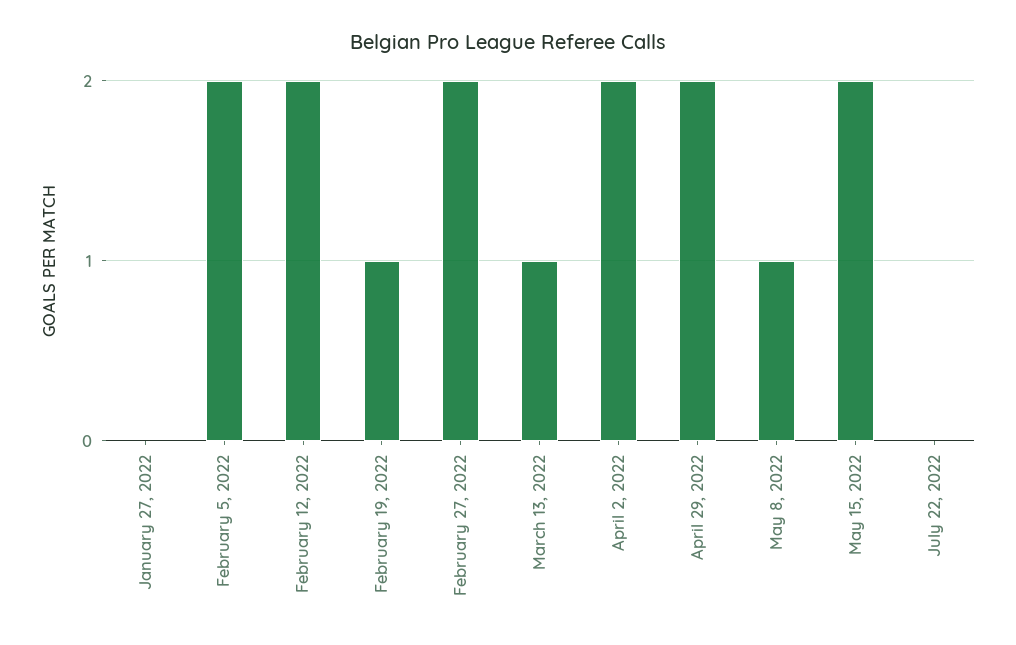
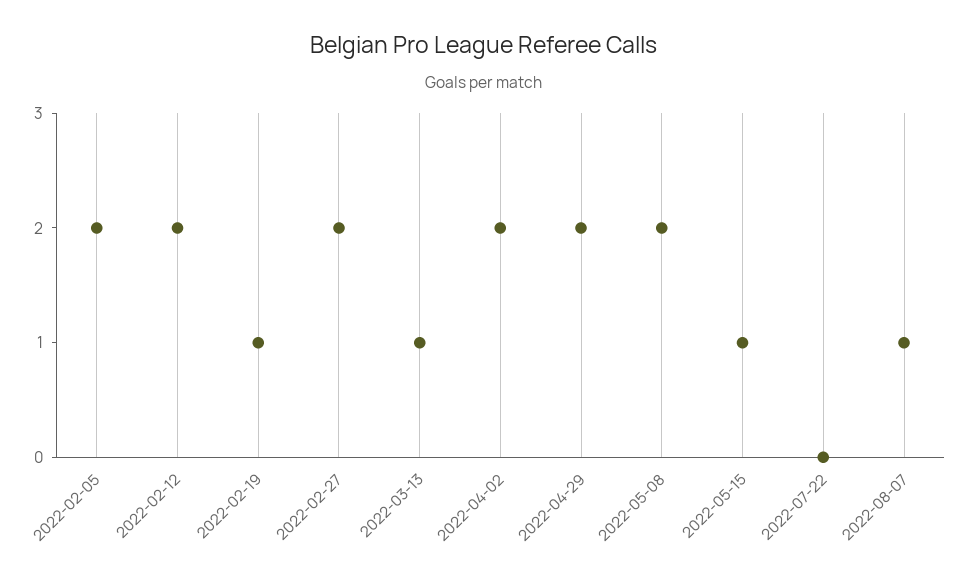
January 27, 2022: 0 -> none
May 8, 2022: 1 -> 2
May 15, 2022: 2 -> 1
2022-08-07: none -> 1

